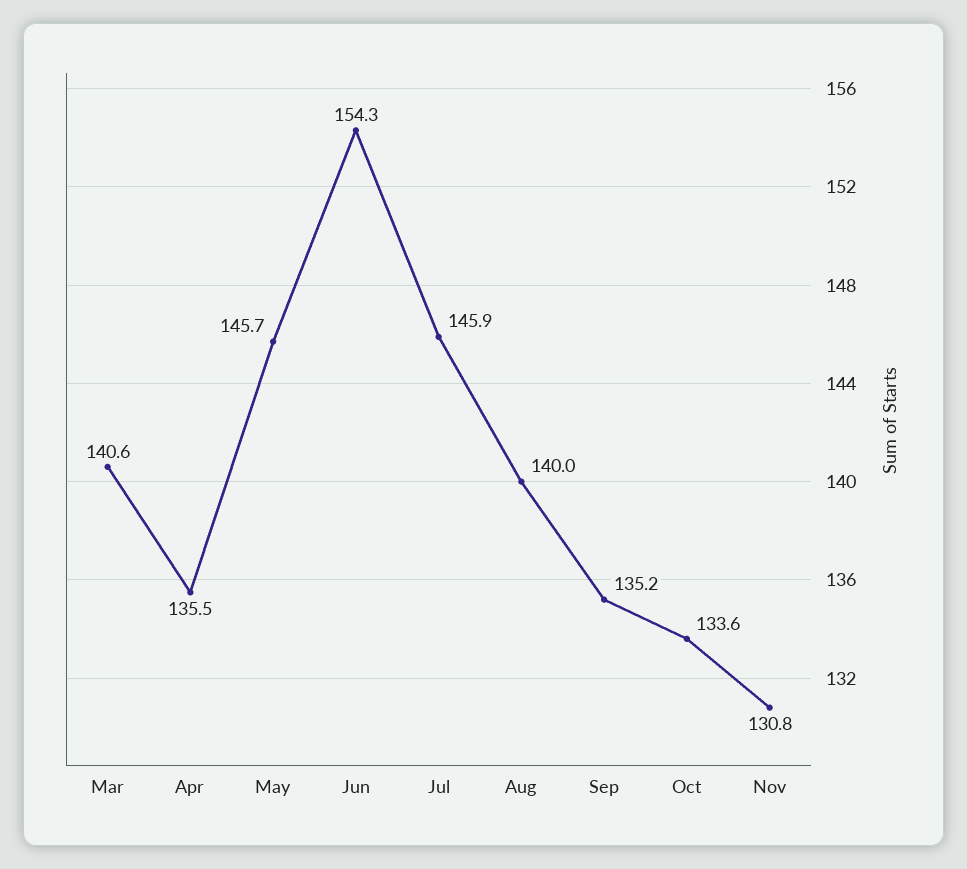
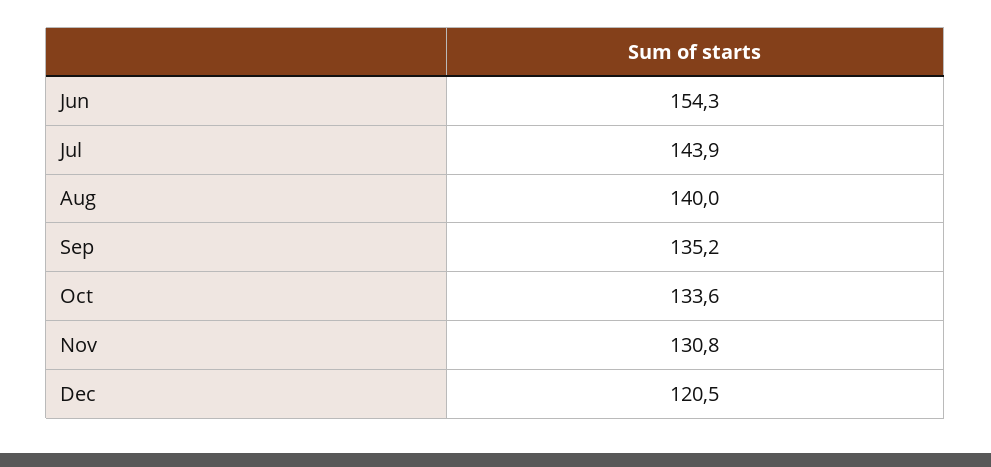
Mar: 140.6 -> none
Apr: 135.5 -> none
May: 145.7 -> none
Jul: 145.9 -> 143.9
Dec: none -> 120.5

